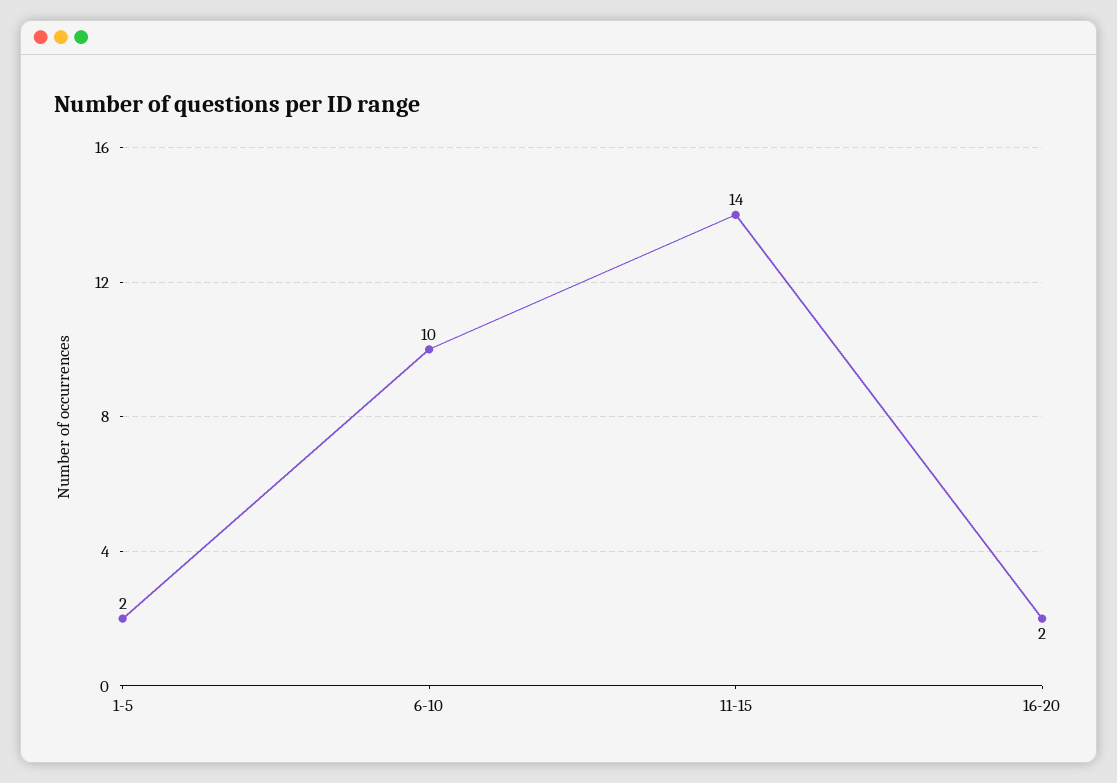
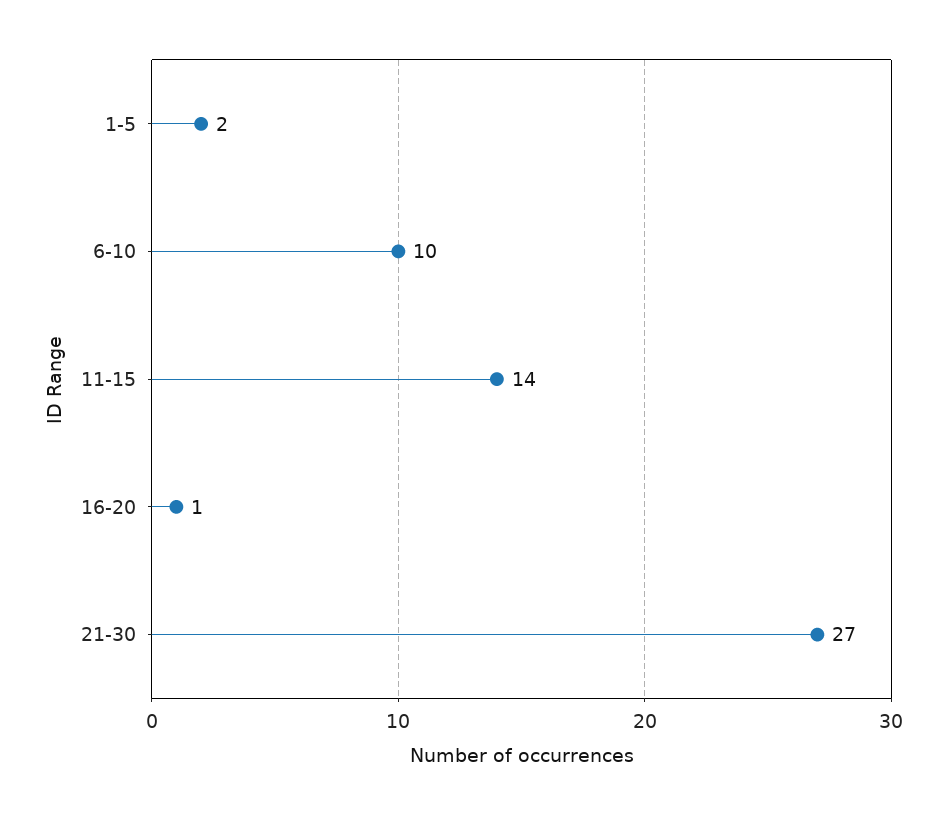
16-20: 2 -> 1
21-30: none -> 27

